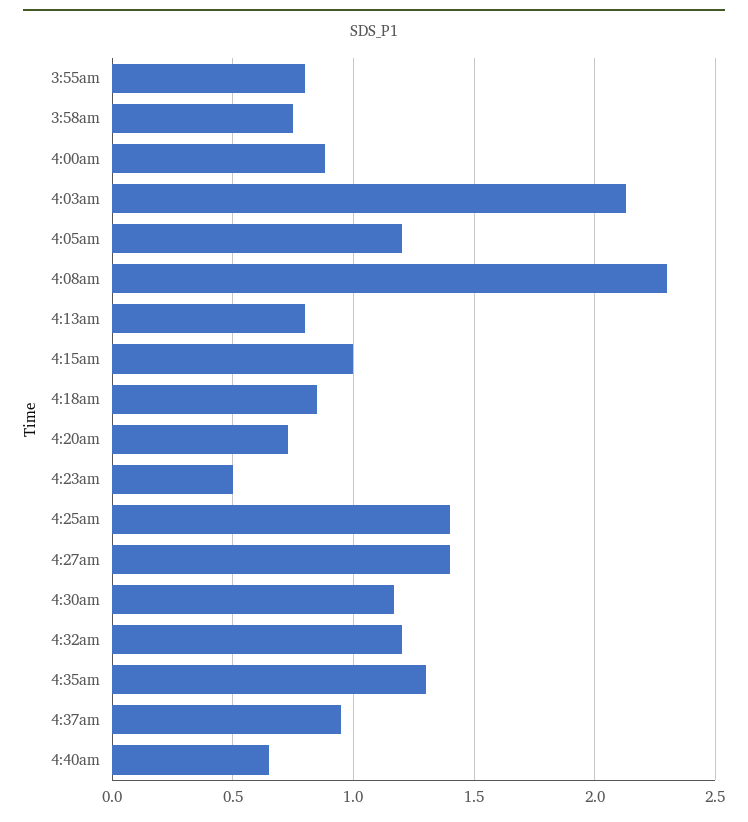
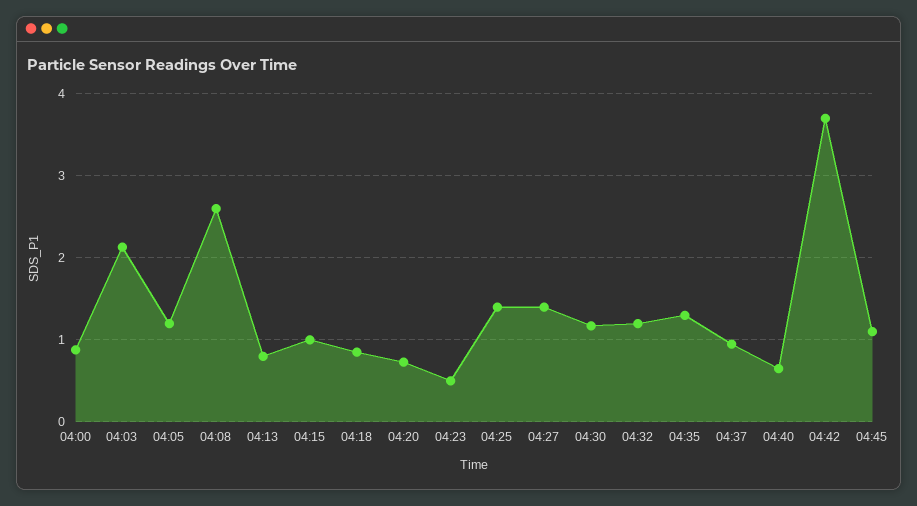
3:55am: 0.8 -> none
3:58am: 0.75 -> none
4:08am: 2.3 -> 2.6
04:42: none -> 3.7
04:45: none -> 1.1

